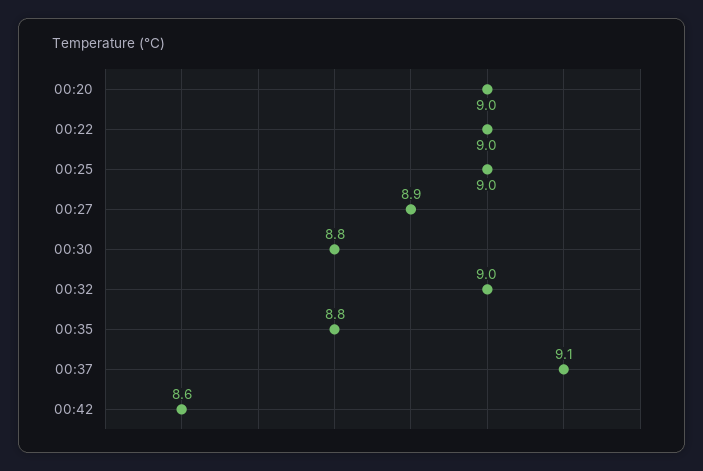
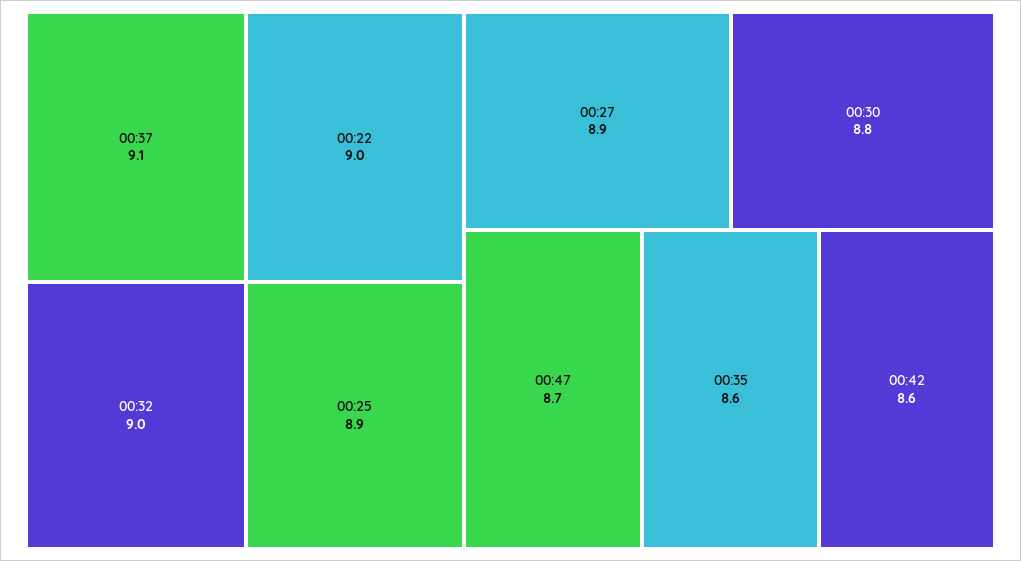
00:20: 9 -> none
00:25: 9 -> 8.9
00:35: 8.8 -> 8.6
00:47: none -> 8.7

